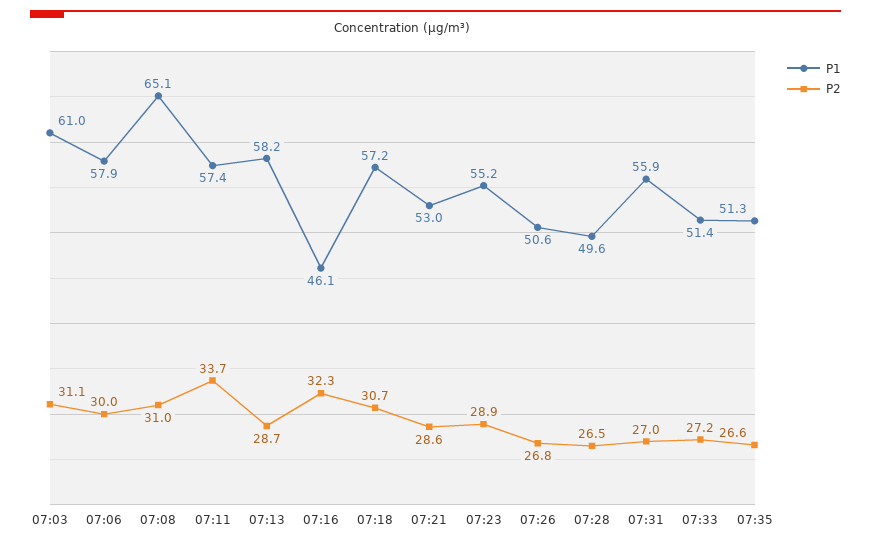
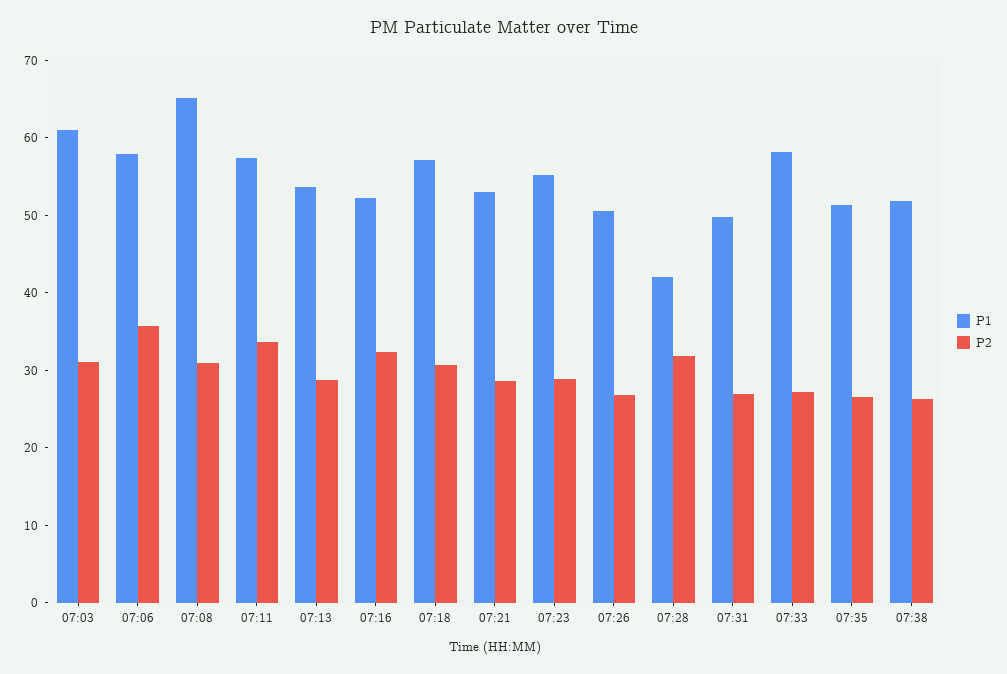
P2, 07:06: 30 -> 36
P1, 07:13: 58.2 -> 54
P1, 07:16: 46.1 -> 52
P1, 07:28: 49.6 -> 42
P2, 07:28: 26.5 -> 32
P1, 07:31: 55.9 -> 50
P1, 07:33: 51.4 -> 58
P1, 07:38: none -> 52
P2, 07:38: none -> 26

